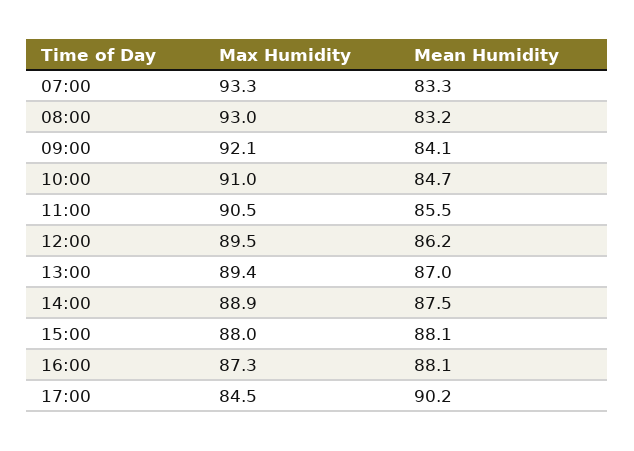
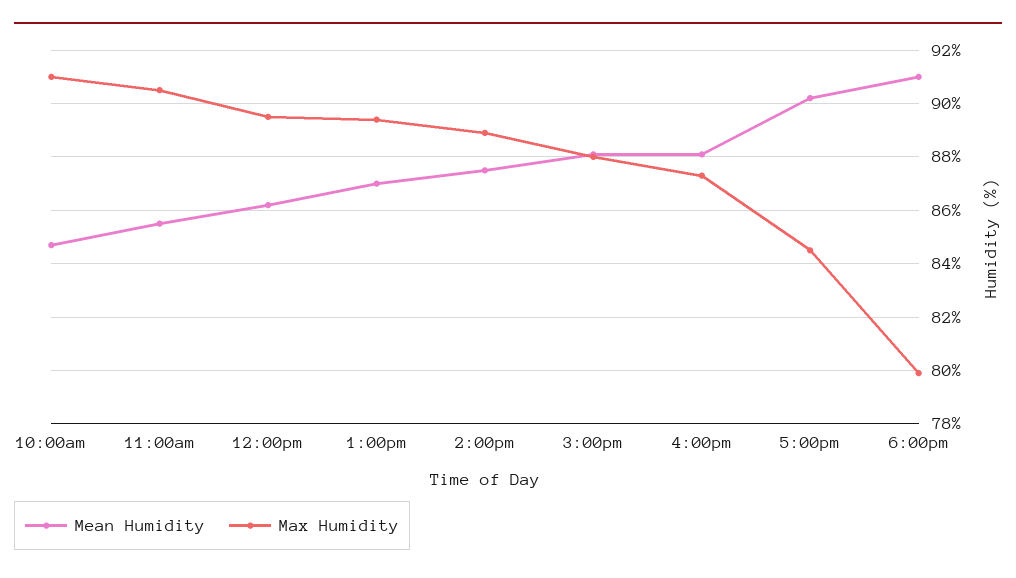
Max Humidity, 07:00: 93.3 -> none
Mean Humidity, 07:00: 83.3 -> none
Max Humidity, 08:00: 93 -> none
Mean Humidity, 08:00: 83.2 -> none
Max Humidity, 09:00: 92.1 -> none
Mean Humidity, 09:00: 84.1 -> none
Mean Humidity, 6:00pm: none -> 91
Max Humidity, 6:00pm: none -> 80

